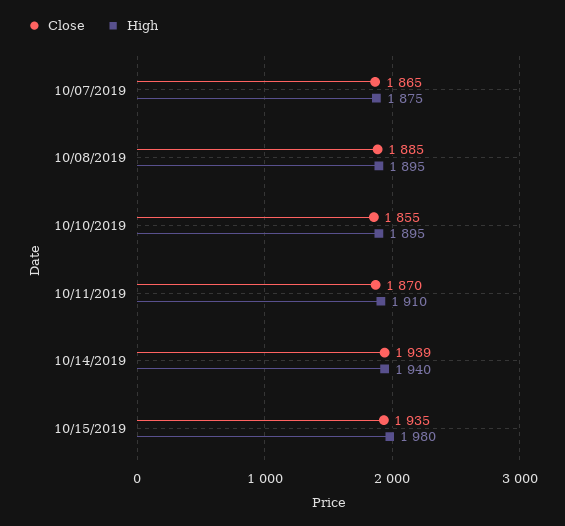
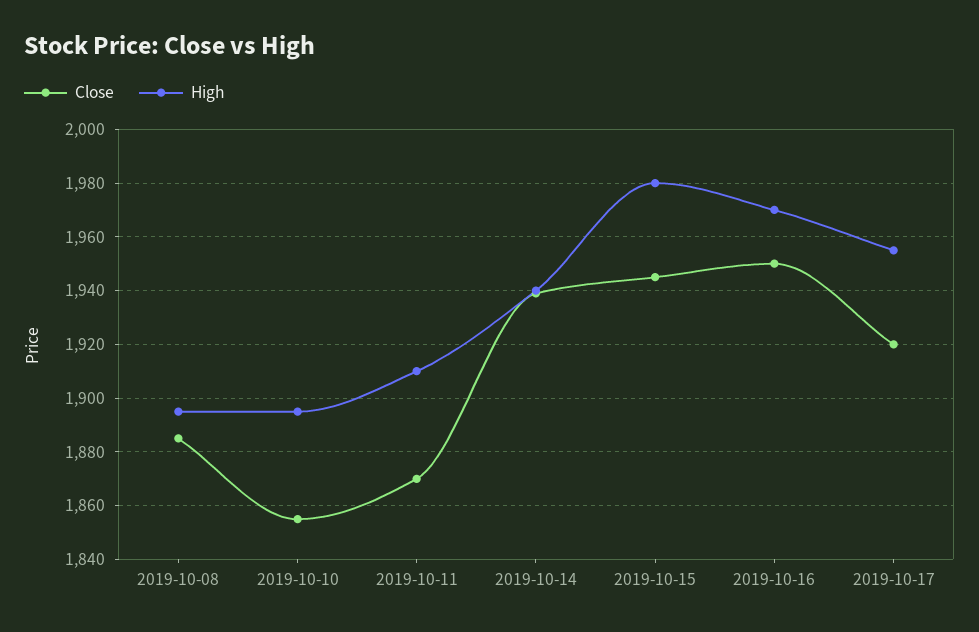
Close, 10/07/2019: 1865 -> none
High, 10/07/2019: 1875 -> none
Close, 10/15/2019: 1935 -> 1945
Close, 2019-10-16: none -> 1950
High, 2019-10-16: none -> 1970
Close, 2019-10-17: none -> 1920
High, 2019-10-17: none -> 1955

